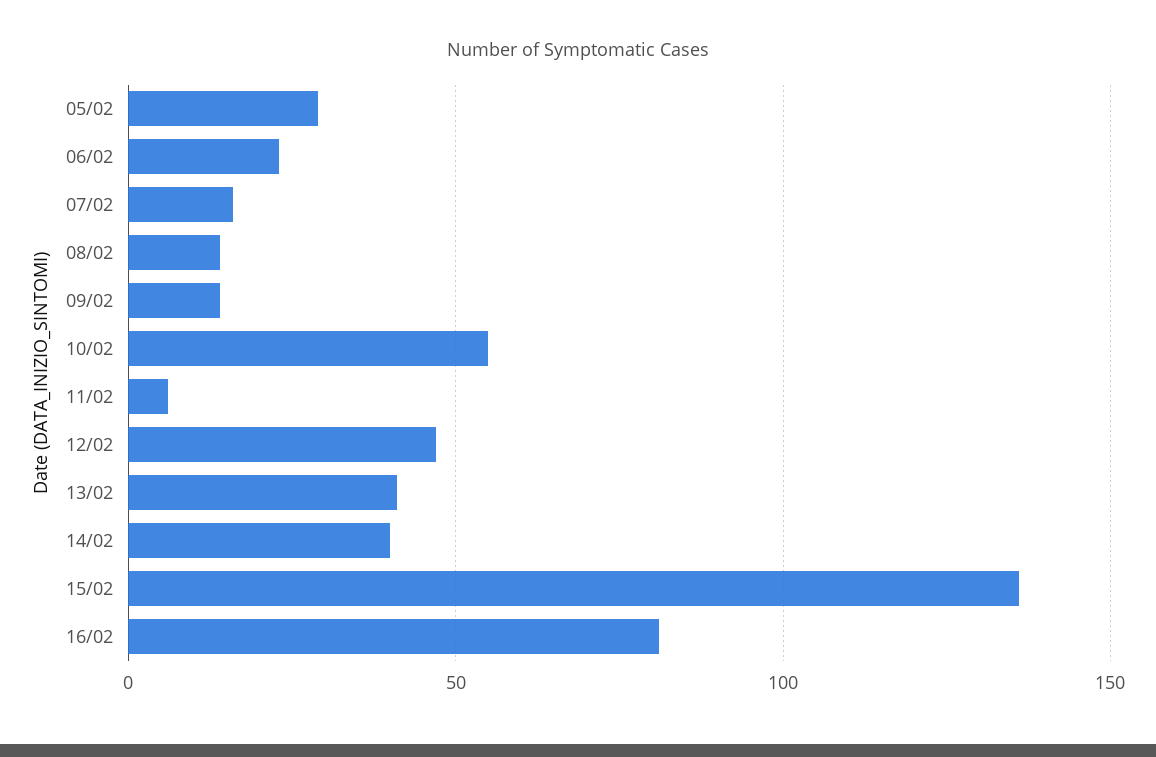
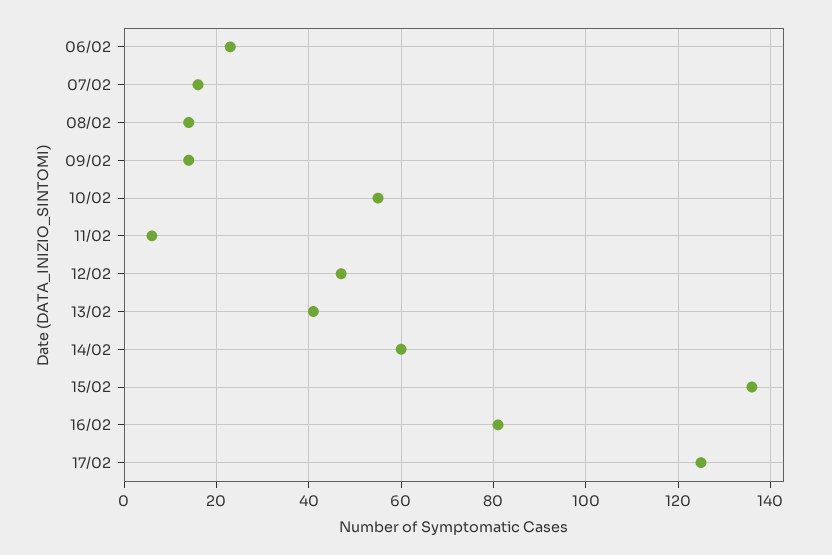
05/02: 30 -> none
14/02: 40 -> 60
17/02: none -> 125

